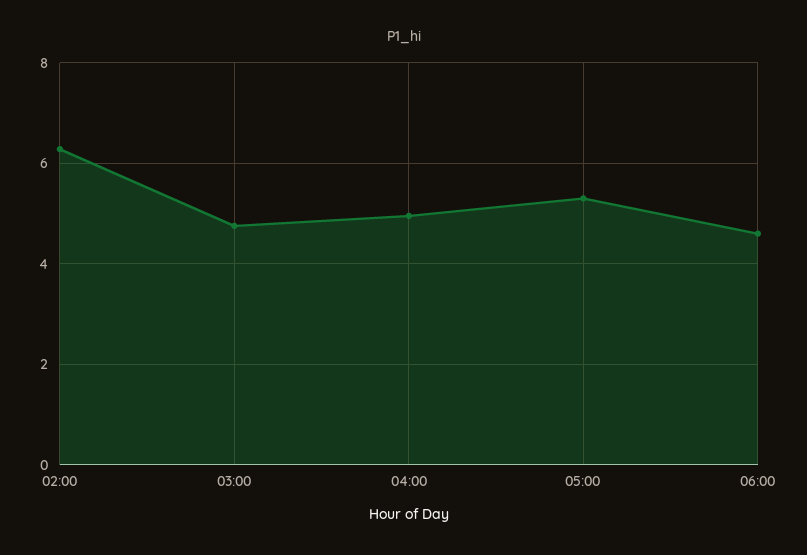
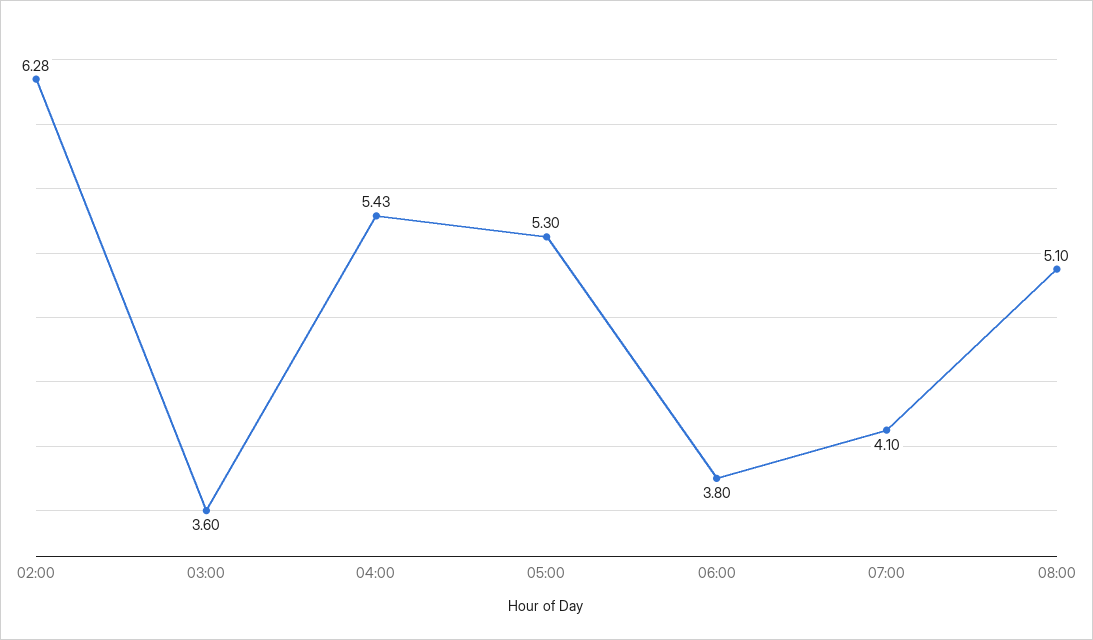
03:00: 4.8 -> 3.6
04:00: 5 -> 5.43
06:00: 4.6 -> 3.8
07:00: none -> 4.1
08:00: none -> 5.1

